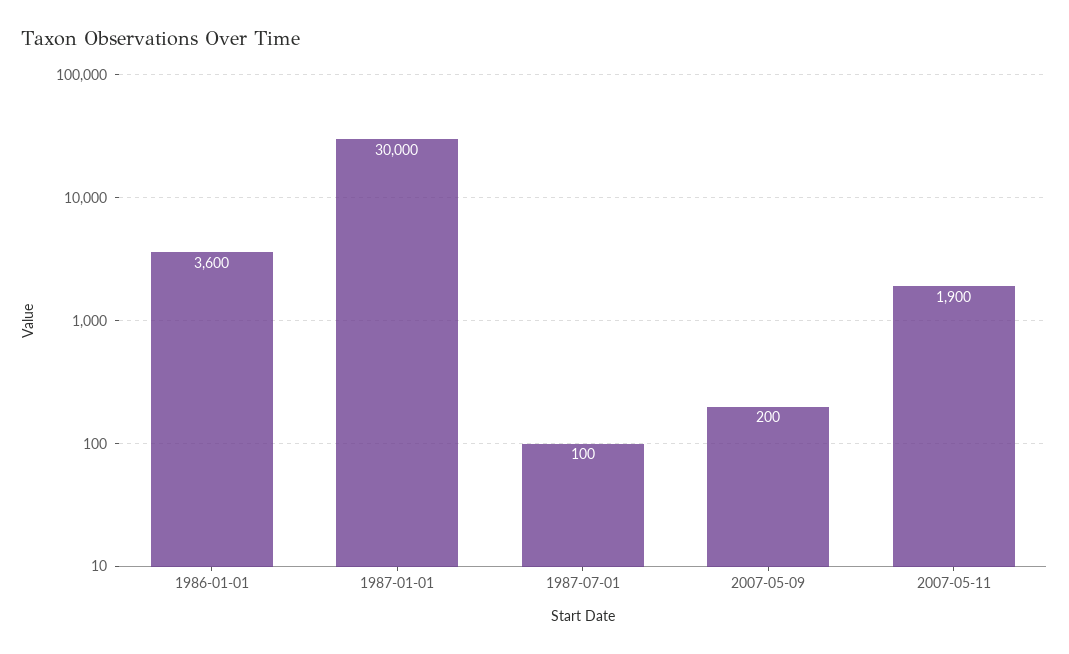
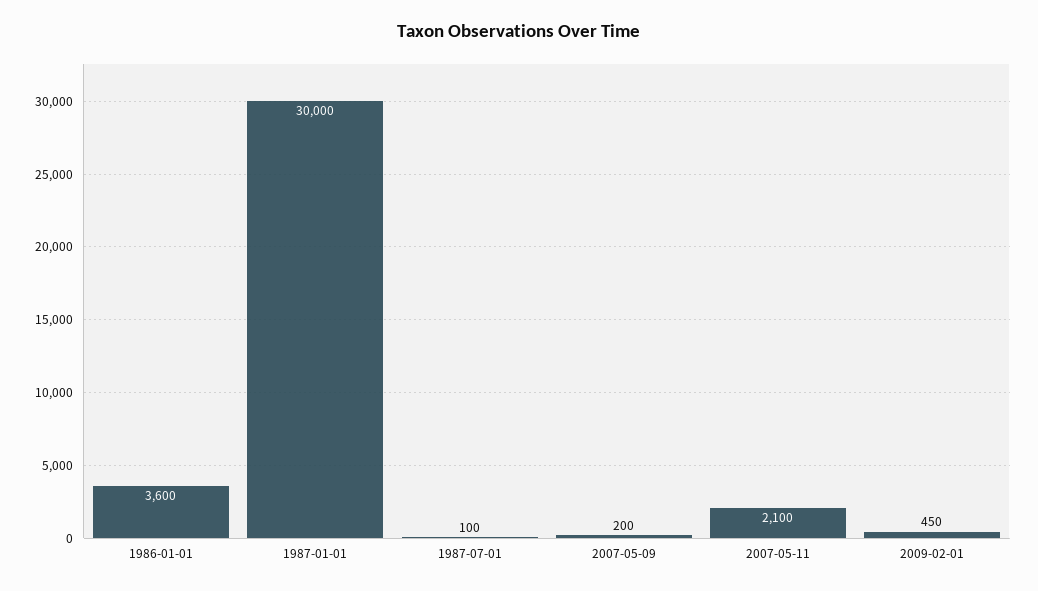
2007-05-11: 1900 -> 2100
2009-02-01: none -> 450

